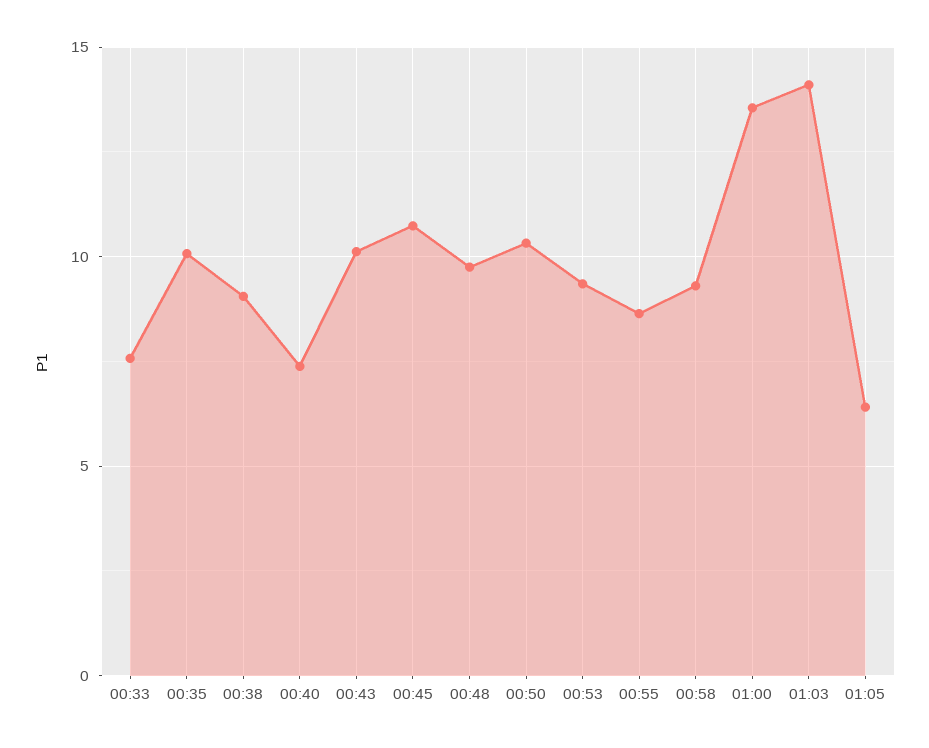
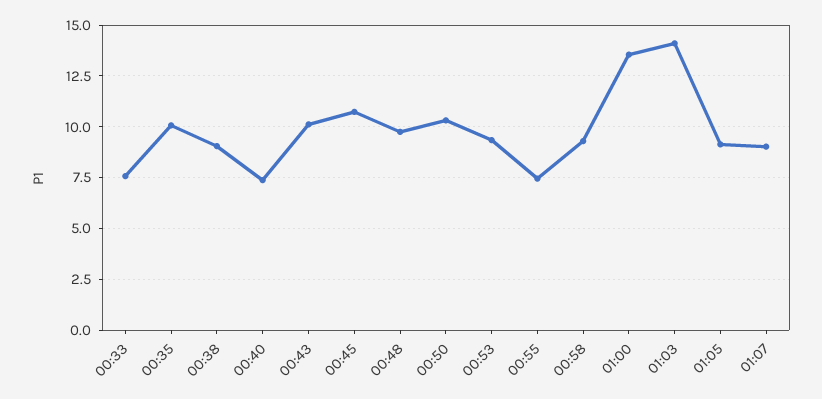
00:55: 8.5 -> 7.5
01:05: 6.5 -> 9
01:07: none -> 9

